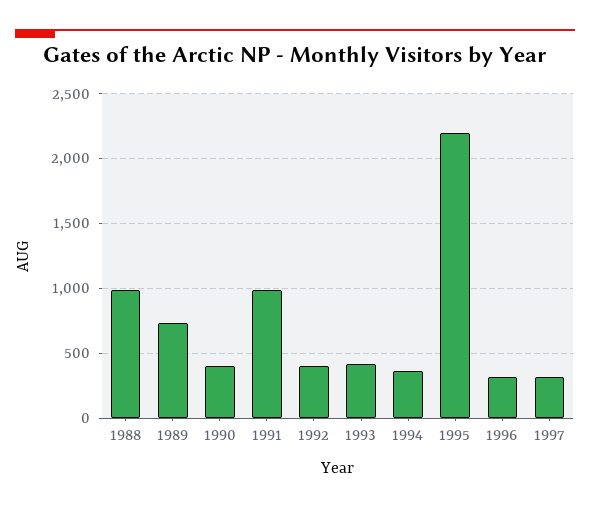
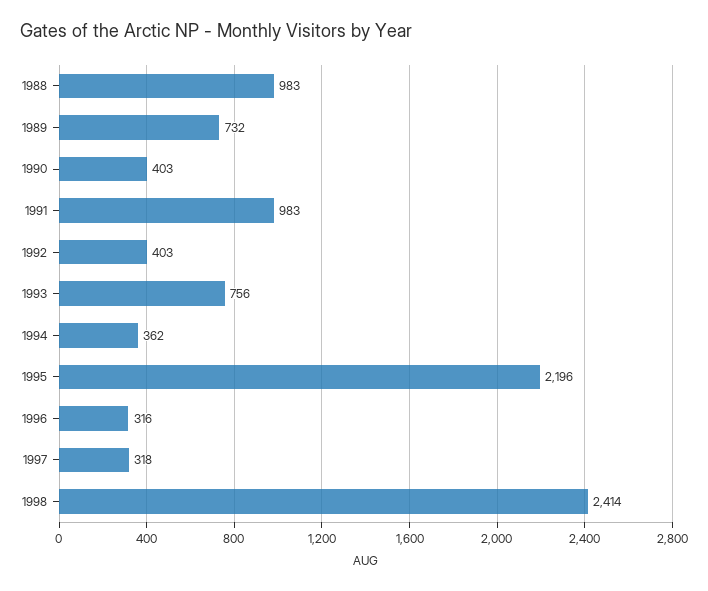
1993: 400 -> 756
1998: none -> 2414

